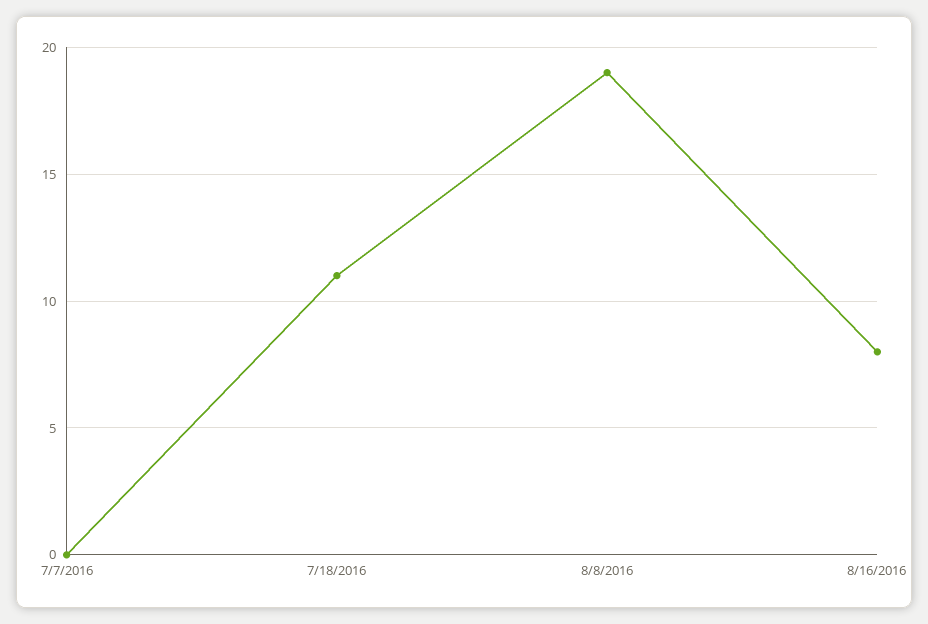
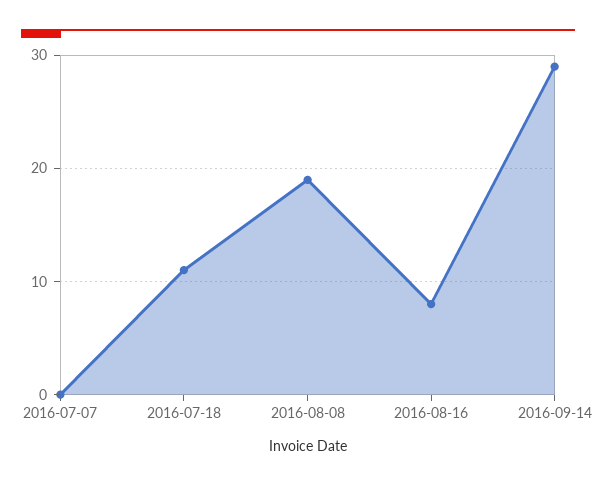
2016-09-14: none -> 29

